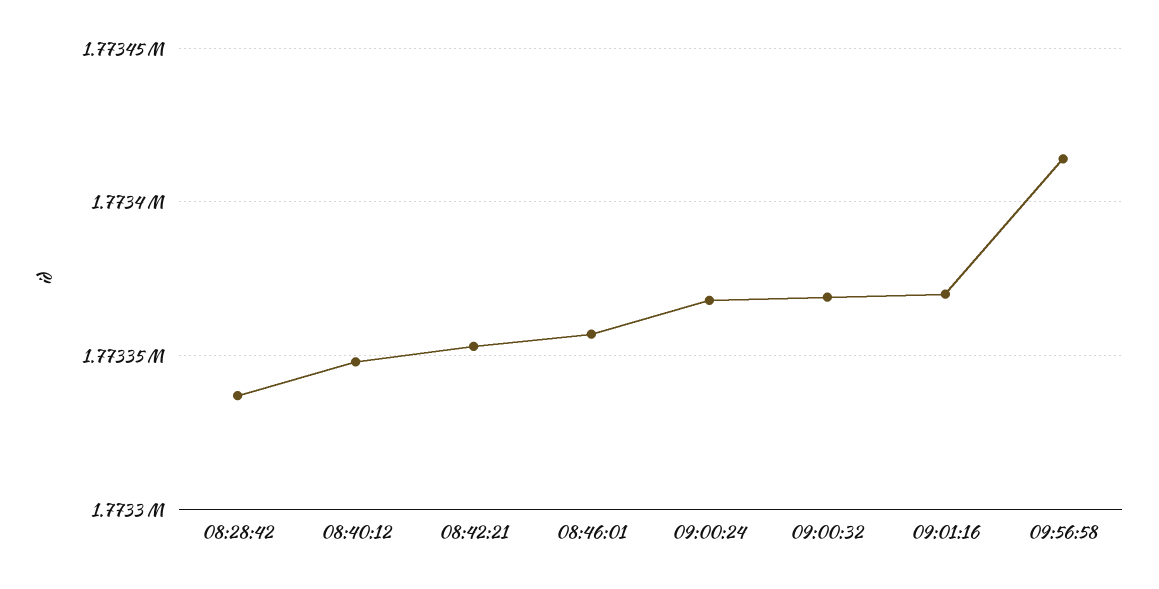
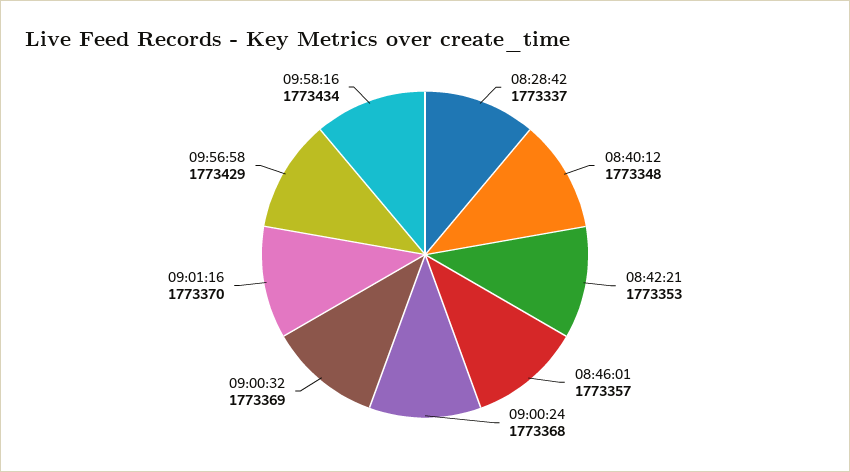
09:56:58: 1773415 -> 1773429
09:58:16: none -> 1773434

